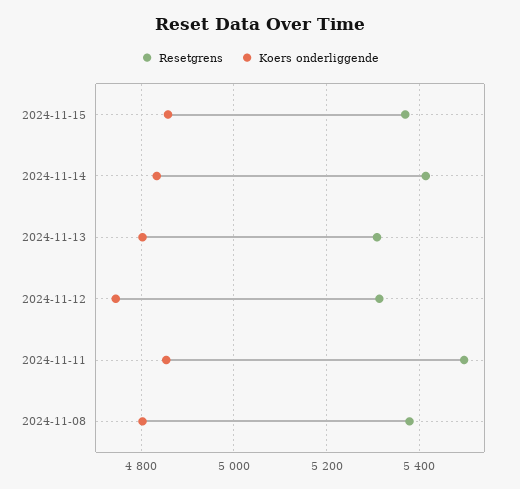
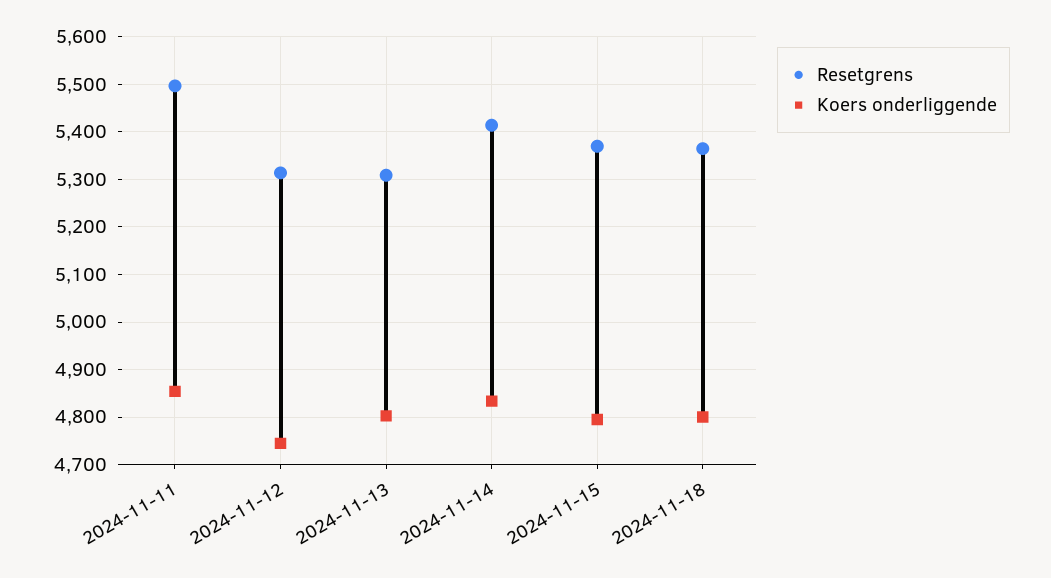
Koers onderliggende, 2024-11-15: 4860 -> 4800
Resetgrens, 2024-11-08: 5380 -> none
Koers onderliggende, 2024-11-08: 4800 -> none
Resetgrens, 2024-11-18: none -> 5360
Koers onderliggende, 2024-11-18: none -> 4800

